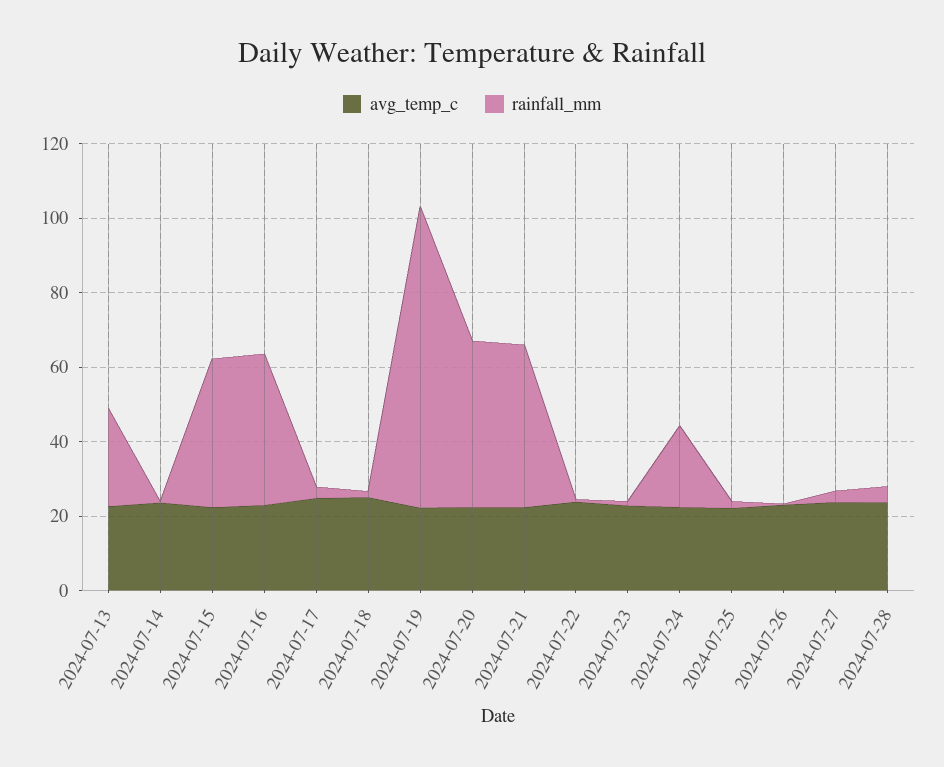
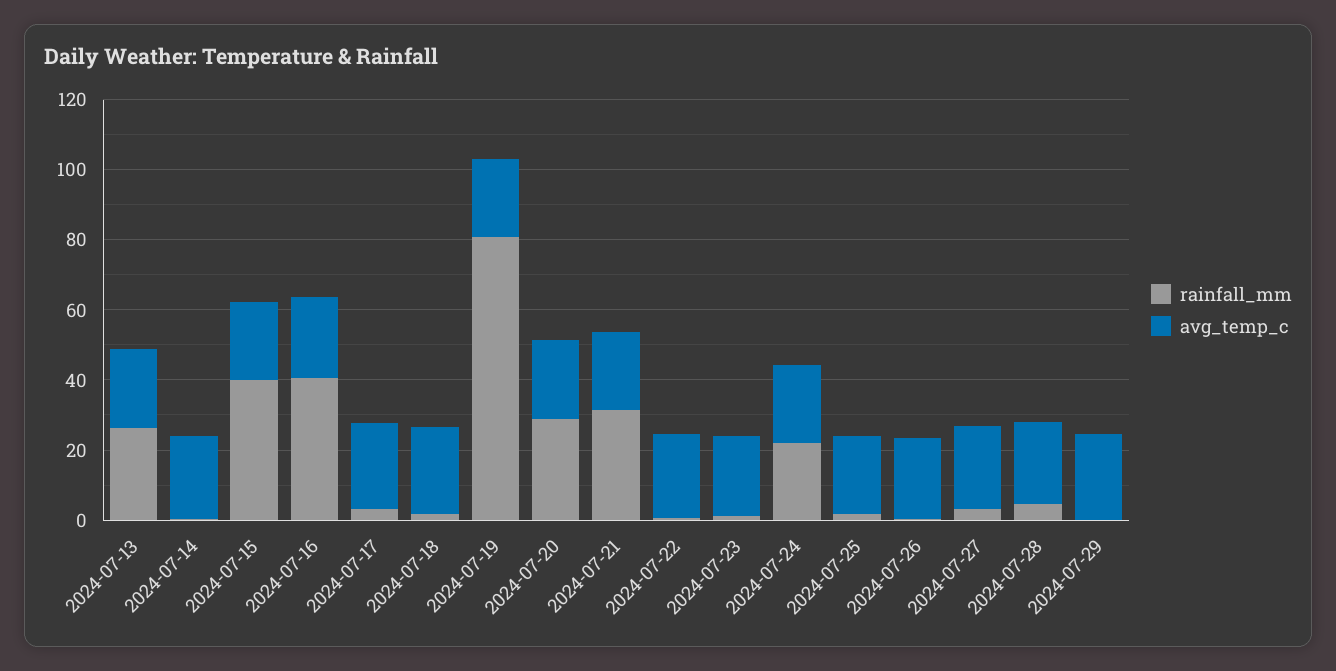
rainfall_mm, 2024-07-20: 45 -> 30
rainfall_mm, 2024-07-21: 45 -> 30
rainfall_mm, 2024-07-29: none -> 0
avg_temp_c, 2024-07-29: none -> 25

